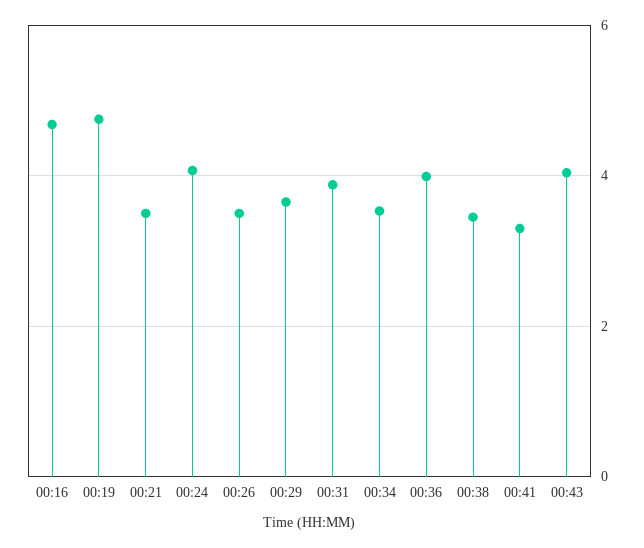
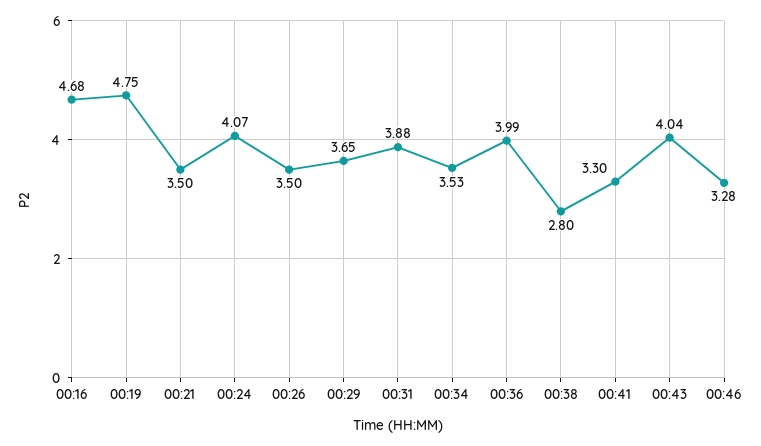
00:38: 3.4 -> 2.8
00:46: none -> 3.28

